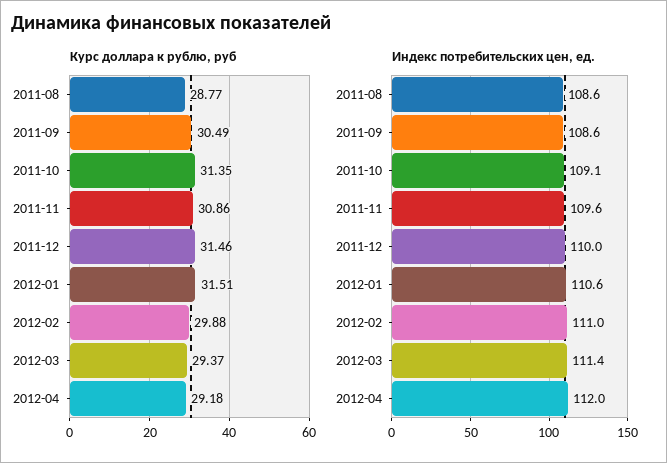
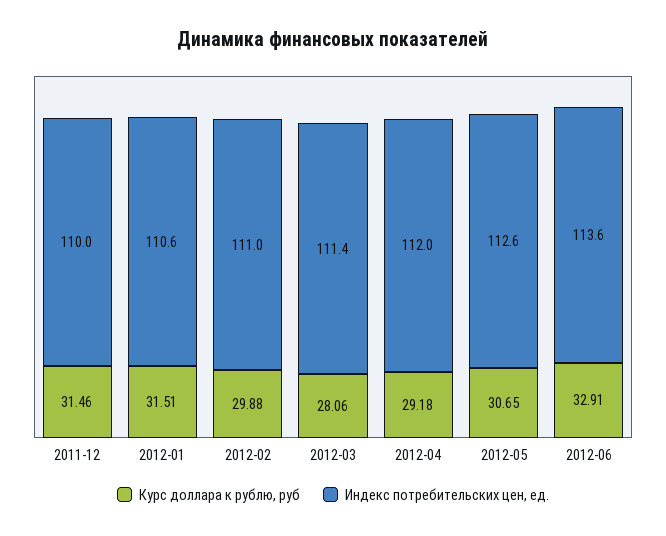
Курс доллара к рублю, руб, 2011-08: 28.77 -> none
Курс доллара к рублю, руб, 2011-09: 30.49 -> none
Курс доллара к рублю, руб, 2011-10: 31.35 -> none
Курс доллара к рублю, руб, 2011-11: 30.86 -> none
Курс доллара к рублю, руб, 2012-03: 29.37 -> 28.06
Индекс потребительских цен, ед., 2011-08: 108.6 -> none
Индекс потребительских цен, ед., 2011-09: 108.6 -> none
Индекс потребительских цен, ед., 2011-10: 109.1 -> none
Индекс потребительских цен, ед., 2011-11: 109.6 -> none
Курс доллара к рублю, руб, 2012-05: none -> 30.65
Индекс потребительских цен, ед., 2012-05: none -> 112.6
Курс доллара к рублю, руб, 2012-06: none -> 32.91
Индекс потребительских цен, ед., 2012-06: none -> 113.6

